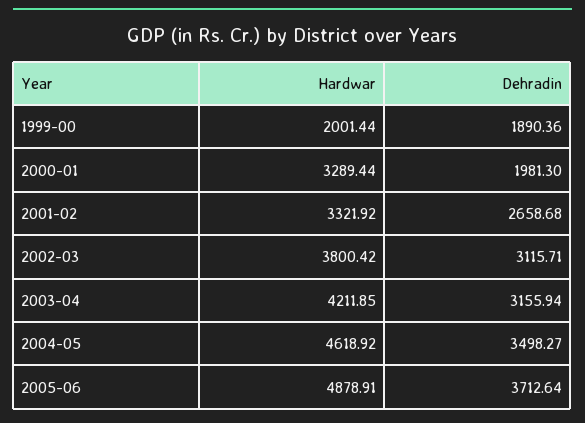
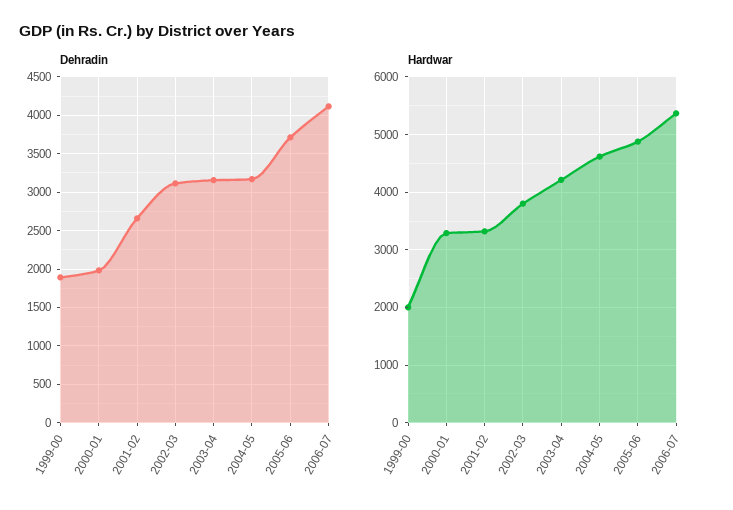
Dehradin, 2004-05: 3498.27 -> 3200
Dehradin, 2006-07: none -> 4100
Hardwar, 2006-07: none -> 5400

